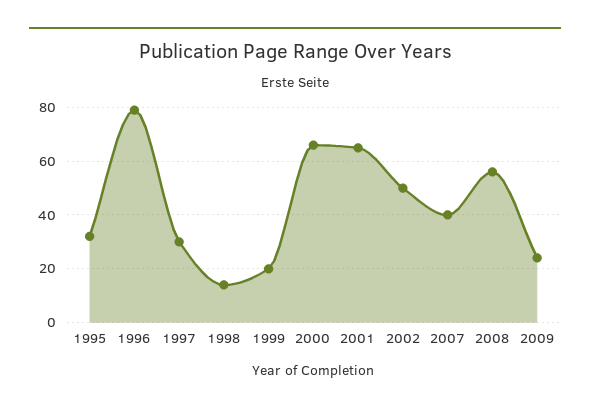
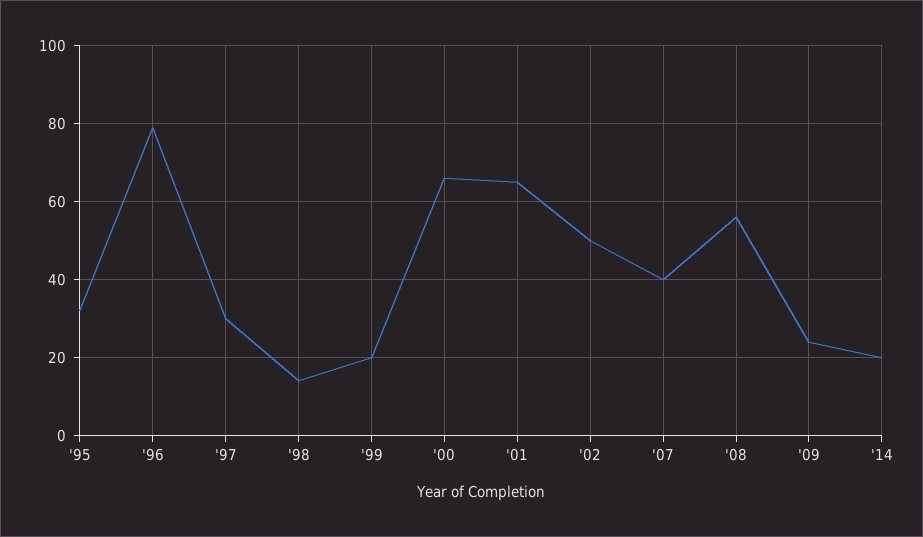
'14: none -> 20

